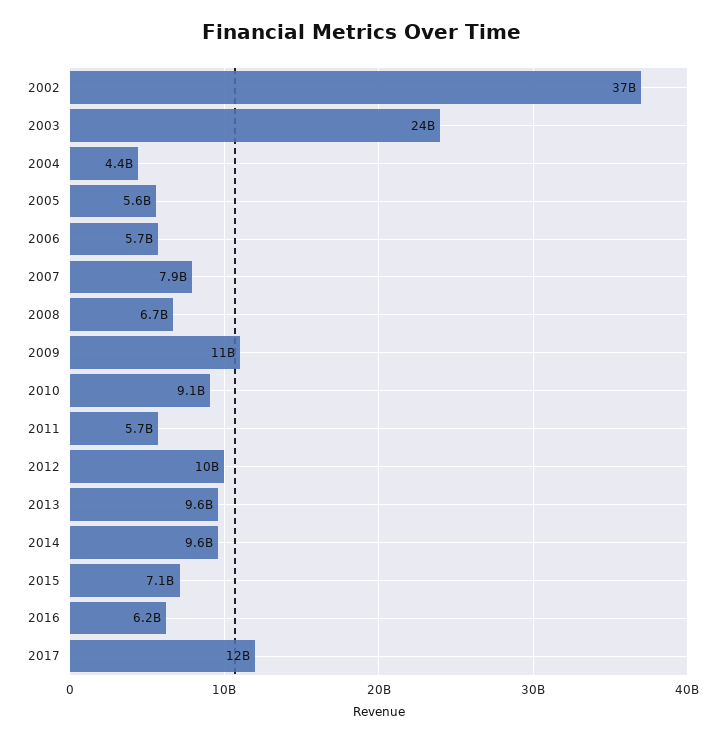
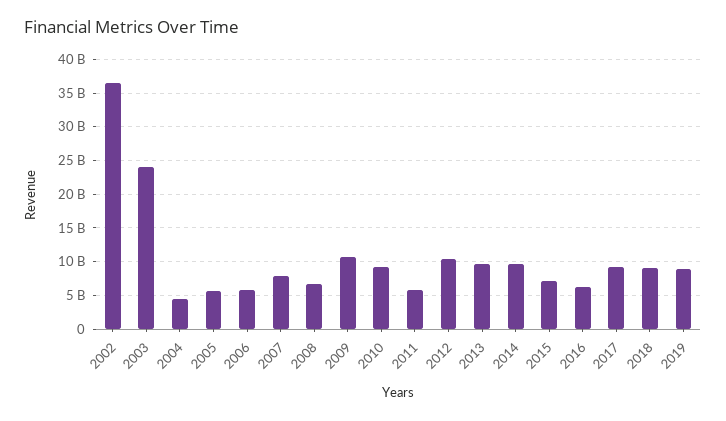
2017: 12000000000 -> 9000000000
2018: none -> 9000000000
2019: none -> 9000000000

